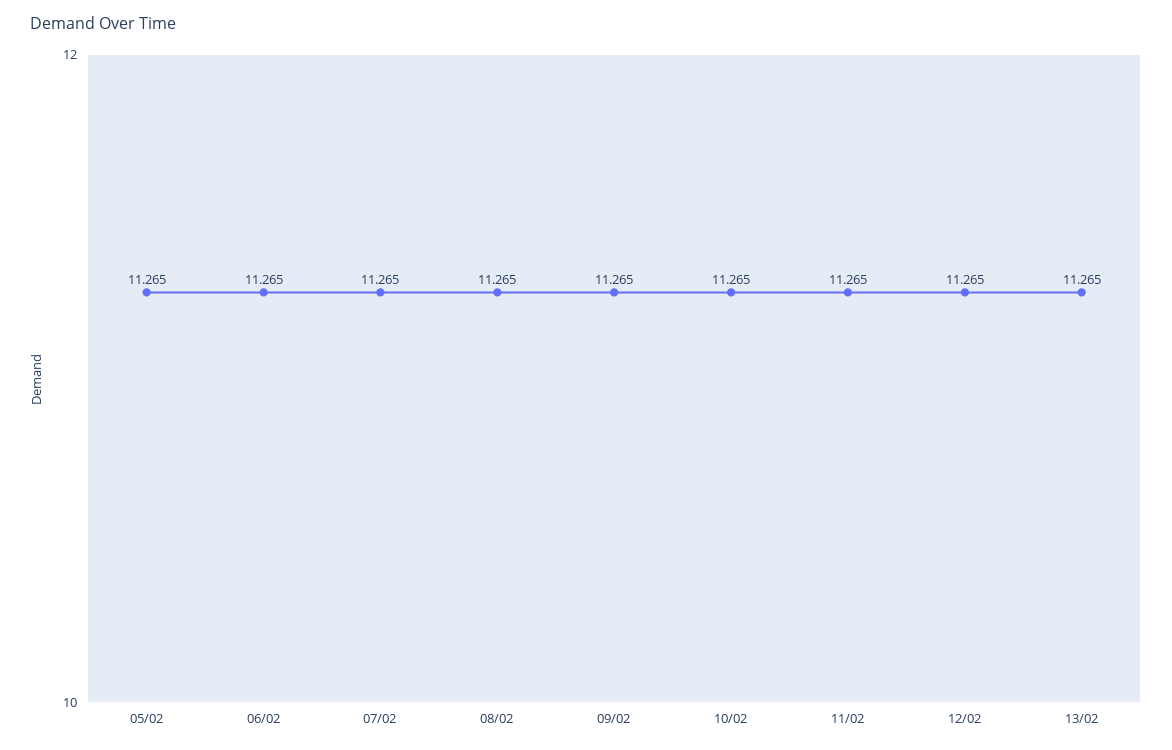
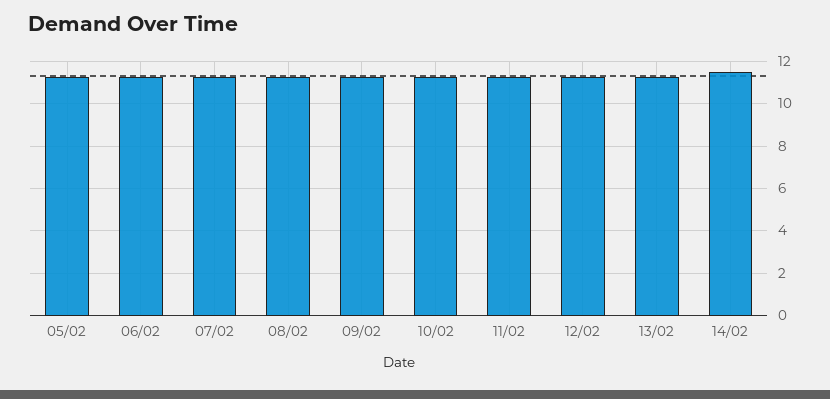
14/02: none -> 11.5

